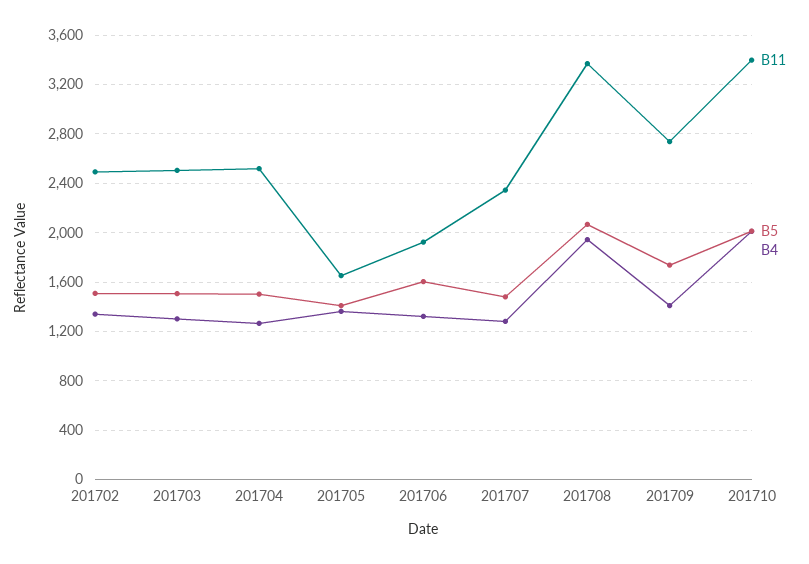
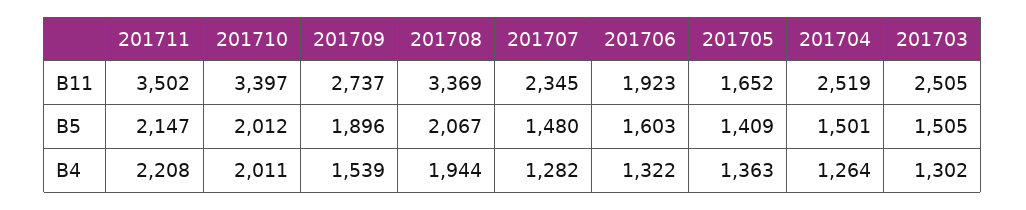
B11, 201702: 2500 -> none
B5, 201702: 1500 -> none
B4, 201702: 1350 -> none
B5, 201709: 1750 -> 1896
B4, 201709: 1400 -> 1539
B11, 201711: none -> 3502
B5, 201711: none -> 2147
B4, 201711: none -> 2208

